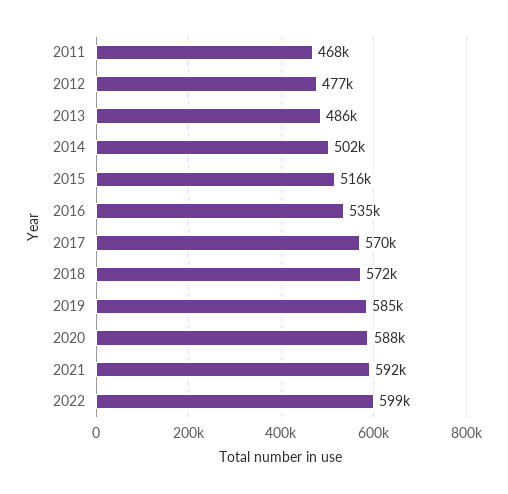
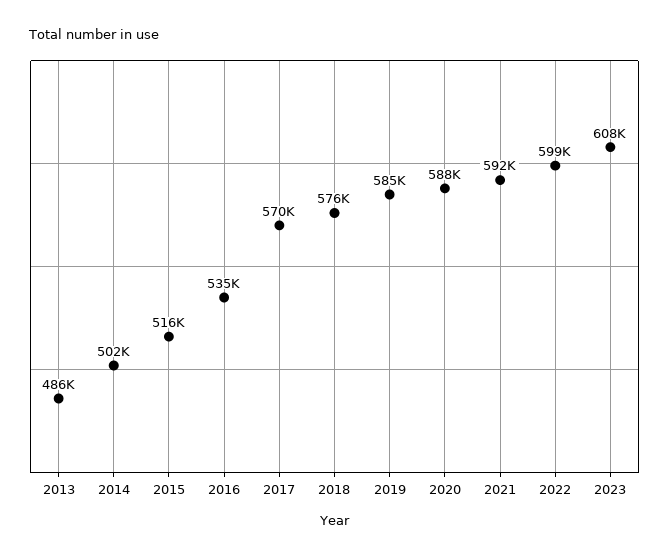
2011: 468000 -> none
2012: 477000 -> none
2018: 572000 -> 576000
2023: none -> 608000

